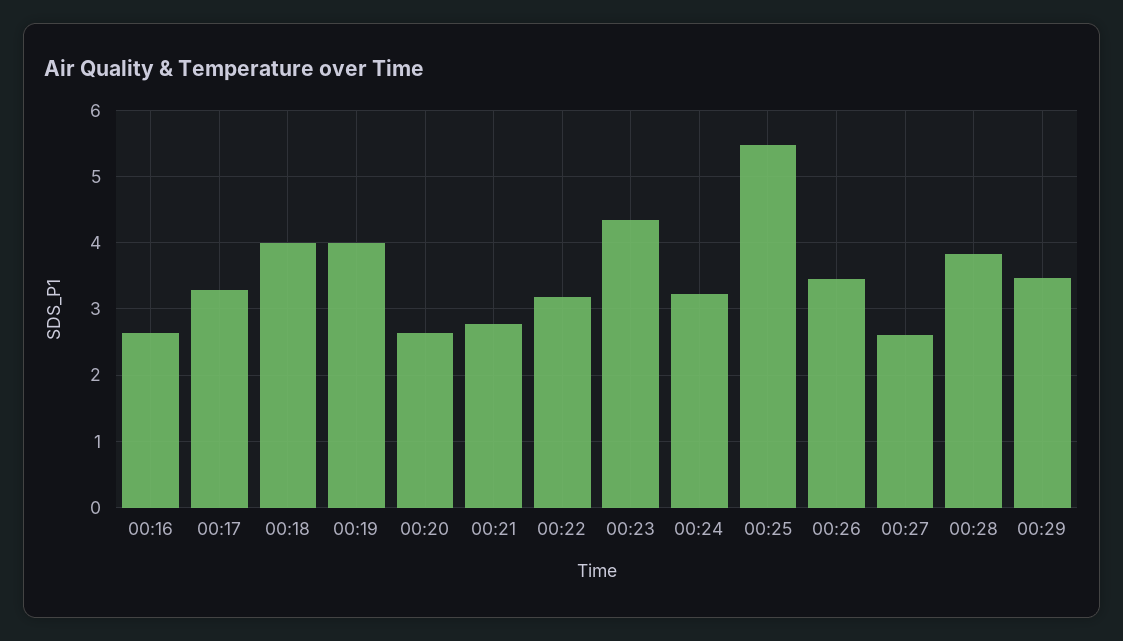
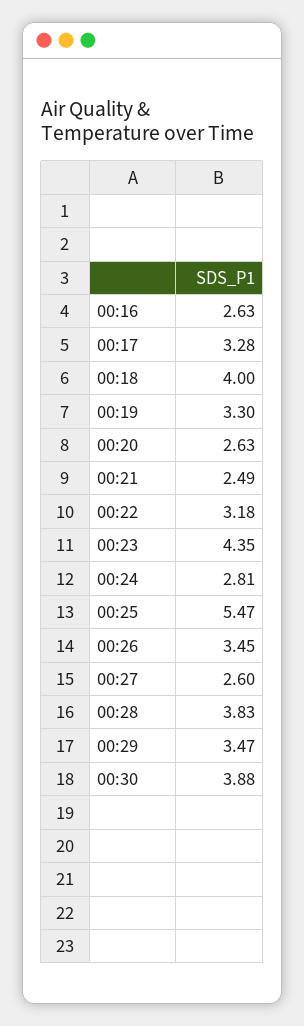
00:19: 4 -> 3.3
00:21: 2.8 -> 2.49
00:24: 3.2 -> 2.81
00:30: none -> 3.88

